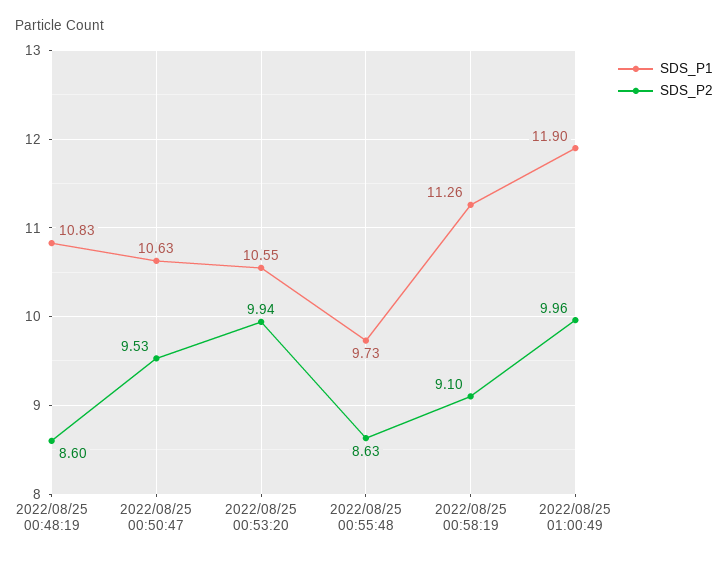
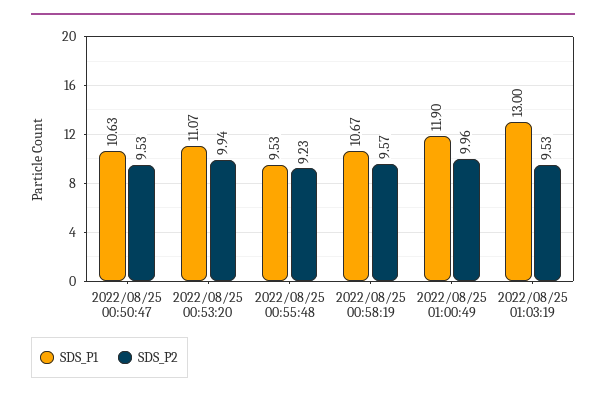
SDS_P1, 2022/08/25 00:48:19: 10.83 -> none
SDS_P2, 2022/08/25 00:48:19: 8.6 -> none
SDS_P1, 2022/08/25 00:53:20: 10.55 -> 11.07
SDS_P1, 2022/08/25 00:55:48: 9.73 -> 9.53
SDS_P2, 2022/08/25 00:55:48: 8.63 -> 9.23
SDS_P1, 2022/08/25 00:58:19: 11.26 -> 10.67
SDS_P2, 2022/08/25 00:58:19: 9.1 -> 9.57
SDS_P1, 2022/08/25 01:03:19: none -> 13
SDS_P2, 2022/08/25 01:03:19: none -> 9.53

